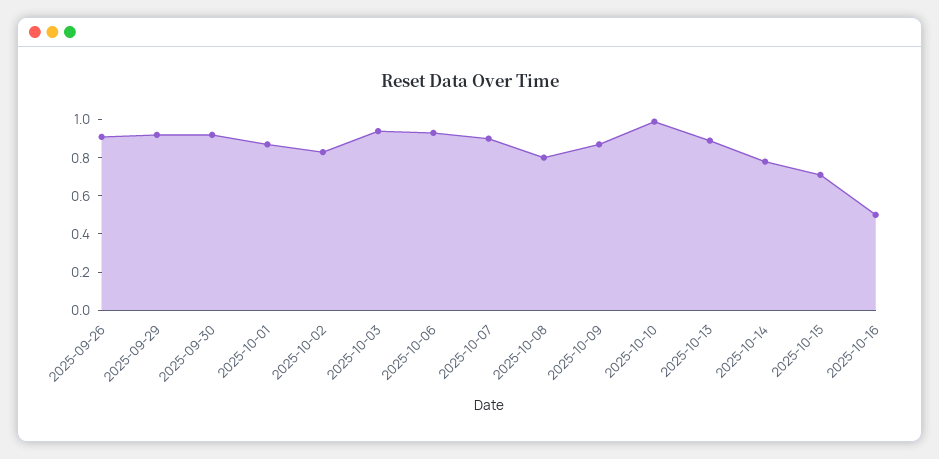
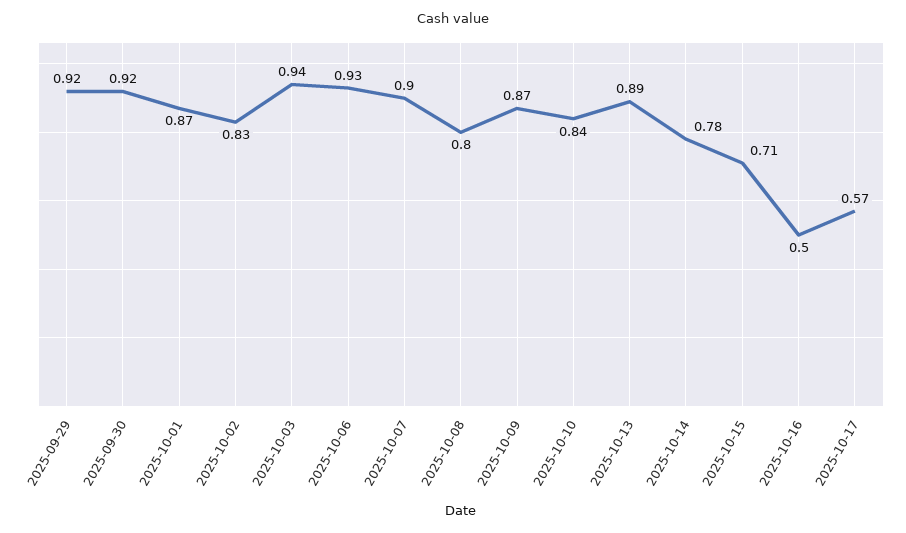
2025-09-26: 0.9 -> none
2025-10-10: 1 -> 0.84
2025-10-17: none -> 0.57

